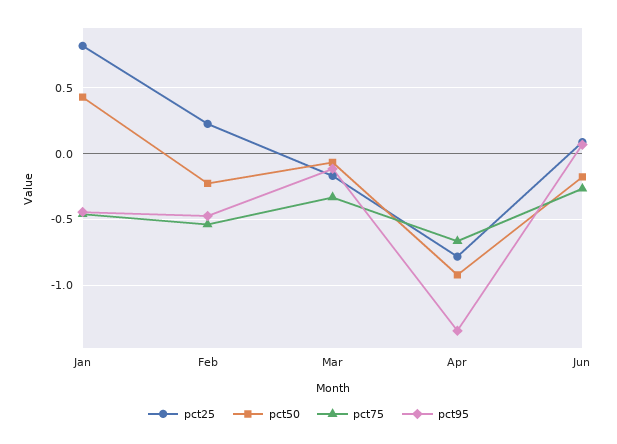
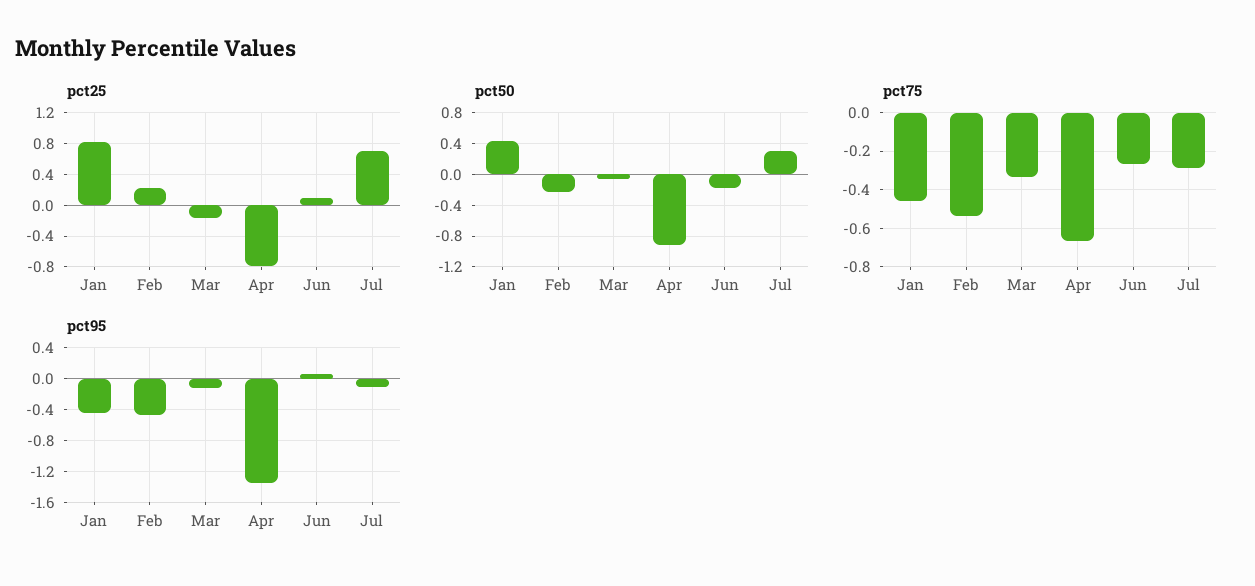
pct25, Jul: none -> 0.7
pct50, Jul: none -> 0.3
pct75, Jul: none -> -0.3
pct95, Jul: none -> -0.1

